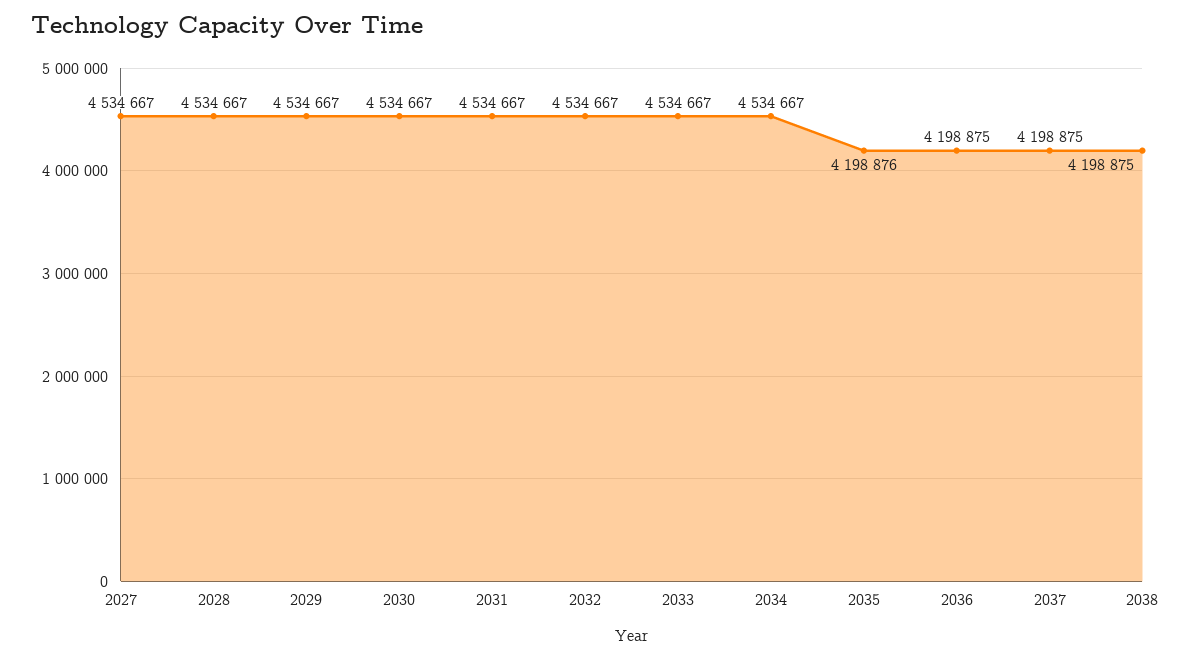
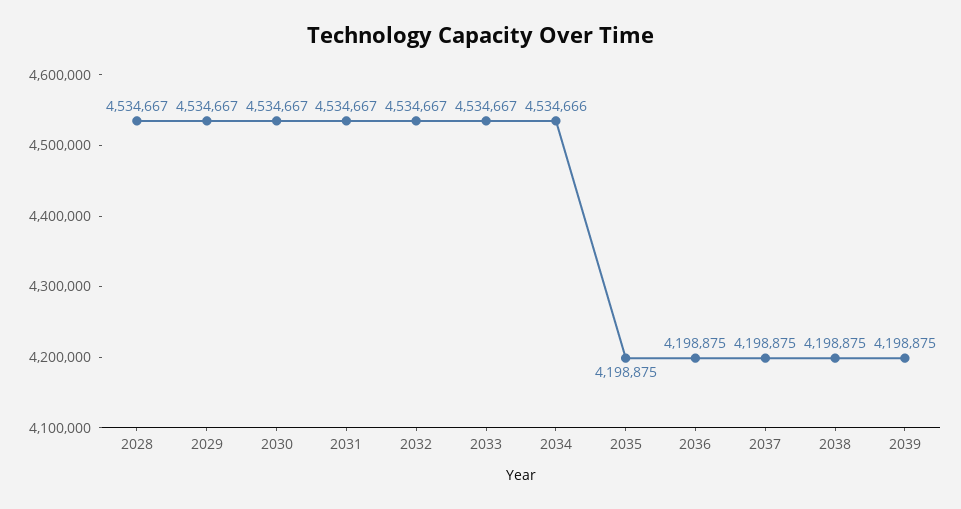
2027: 4534667 -> none
2034: 4534667 -> 4534666
2035: 4198876 -> 4198875
2039: none -> 4198875

